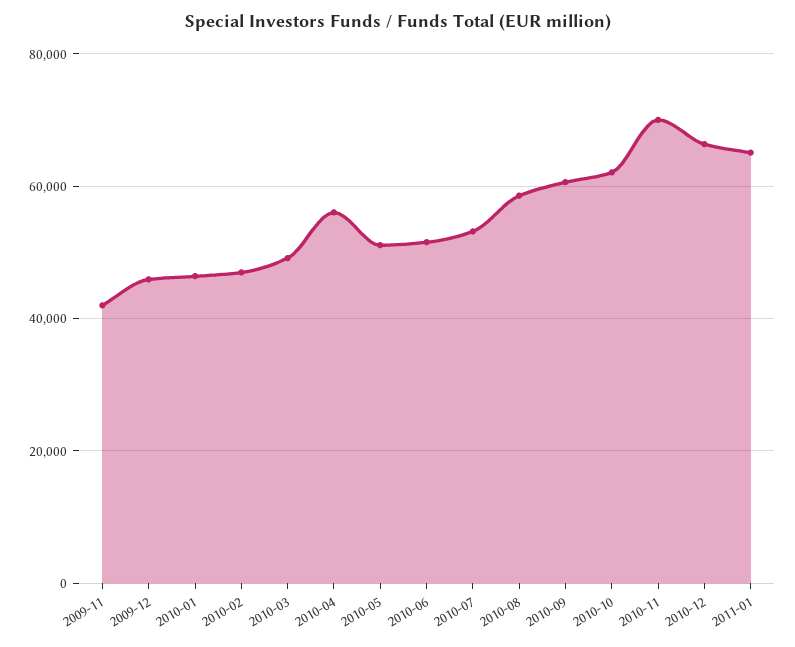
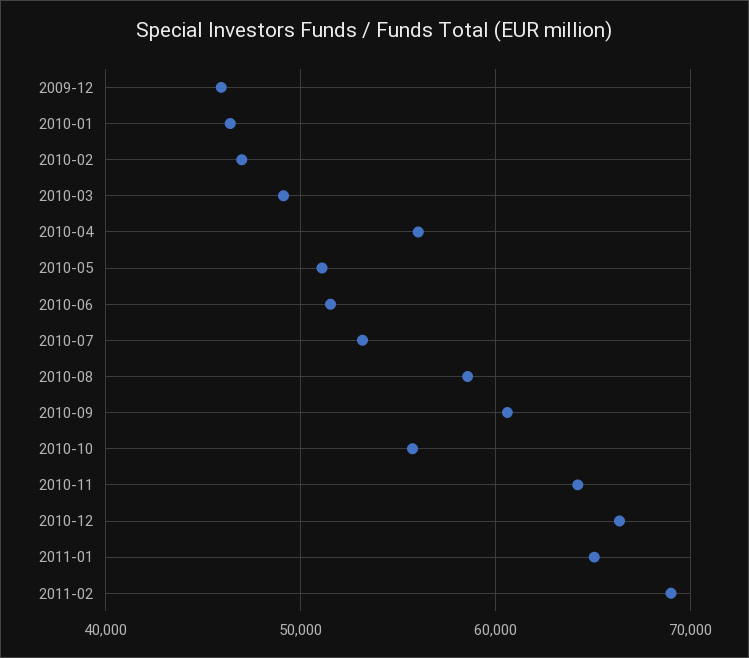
2009-11: 42000 -> none
2010-10: 62000 -> 56000
2010-11: 70000 -> 64000
2011-02: none -> 69000

